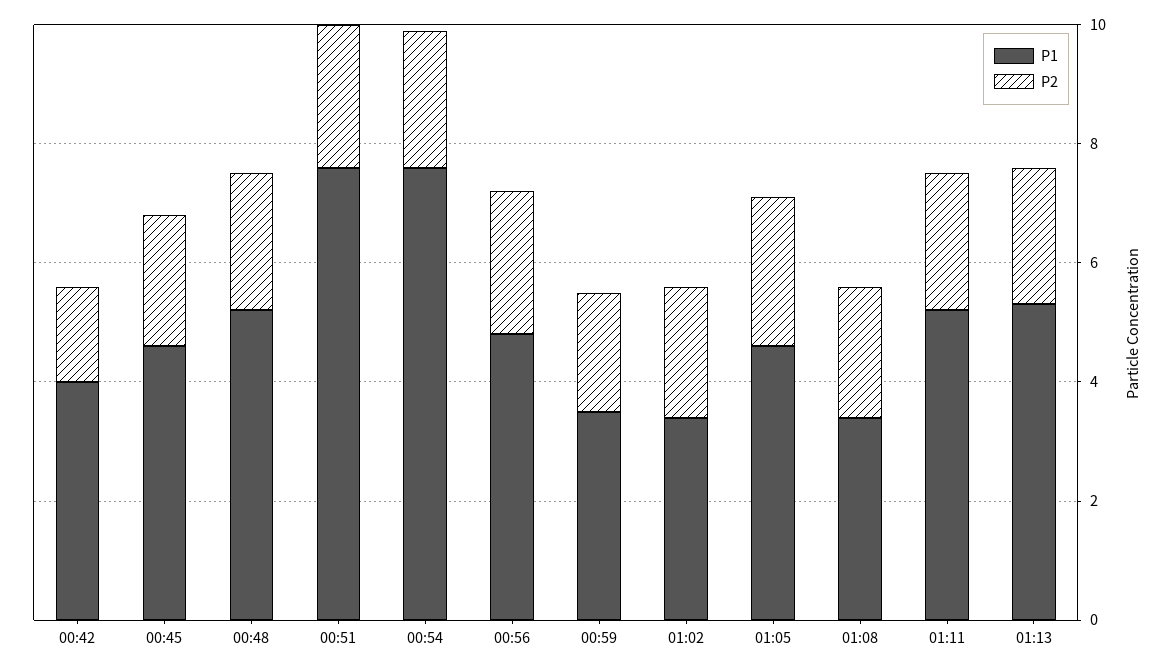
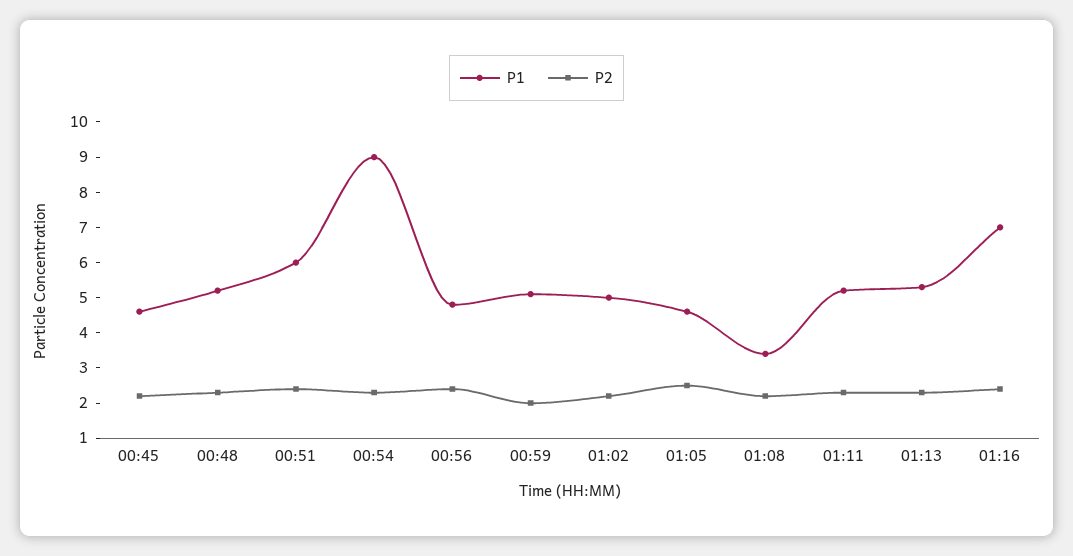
P1, 00:42: 4 -> none
P2, 00:42: 1.5 -> none
P1, 00:51: 7.5 -> 6
P1, 00:54: 7.5 -> 9
P1, 00:59: 3.5 -> 5
P1, 01:02: 3.5 -> 5
P1, 01:16: none -> 7
P2, 01:16: none -> 2.5

